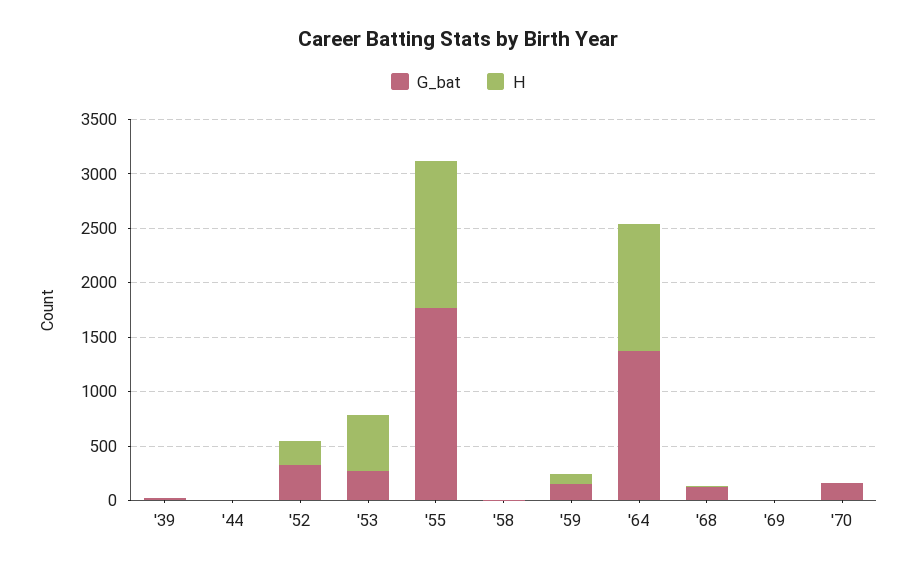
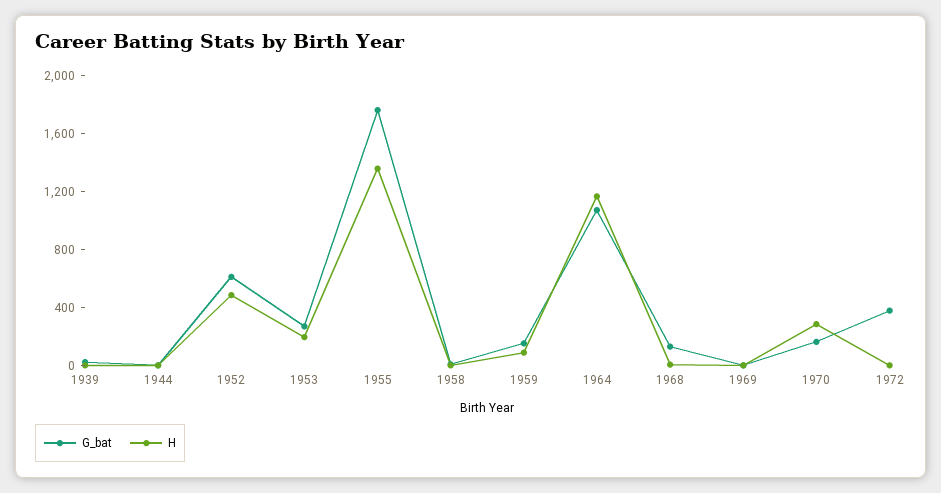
G_bat, '52: 300 -> 600
H, '52: 200 -> 500
H, '53: 500 -> 200
G_bat, '64: 1400 -> 1100
H, '70: 0 -> 300
G_bat, 1972: none -> 400
H, 1972: none -> 0

